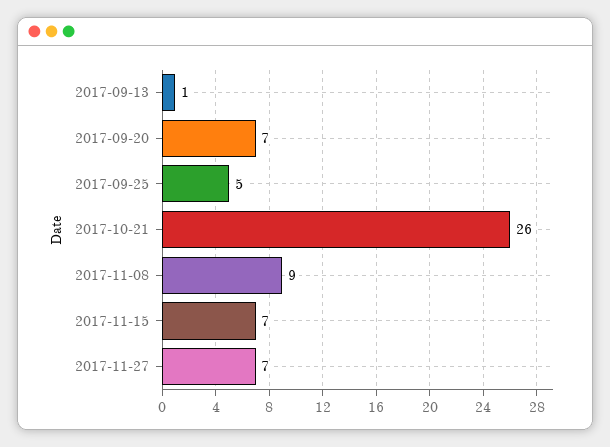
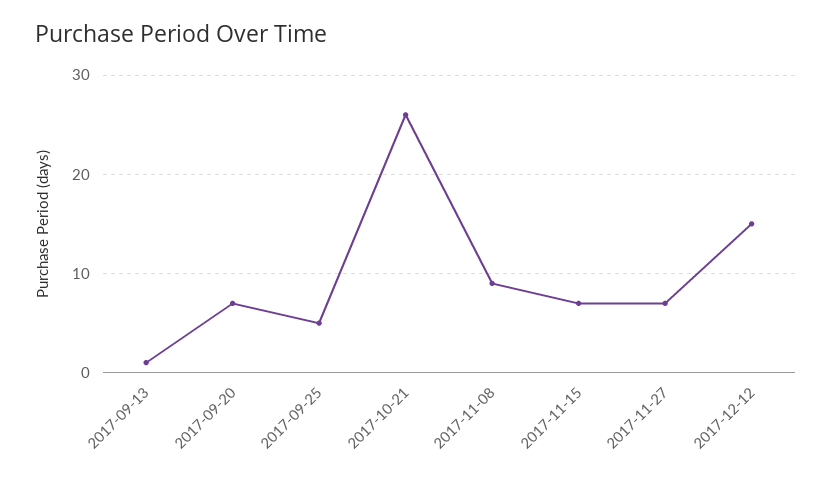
2017-12-12: none -> 15

